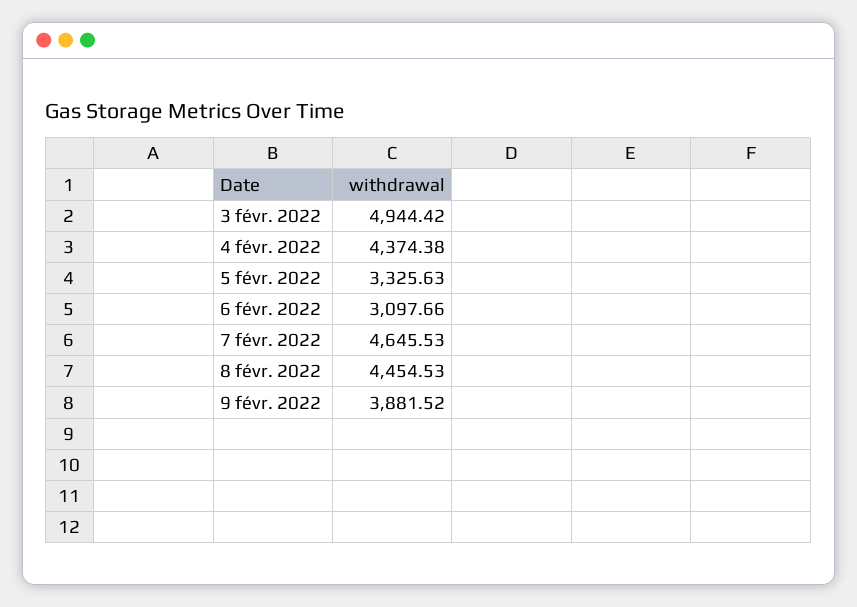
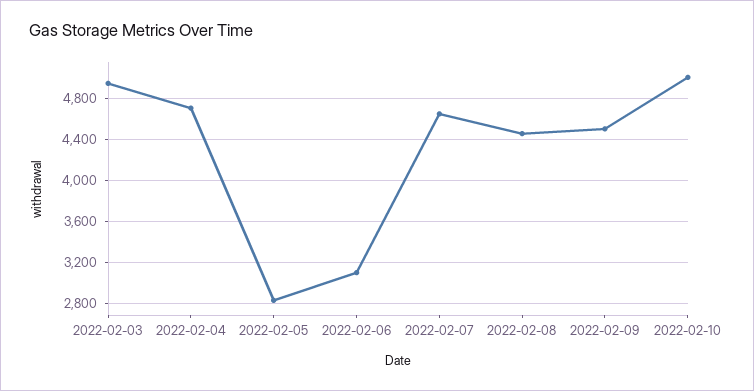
4 févr. 2022: 4374.38 -> 4700
5 févr. 2022: 3325.63 -> 2800
9 févr. 2022: 3881.52 -> 4500
2022-02-10: none -> 5000

